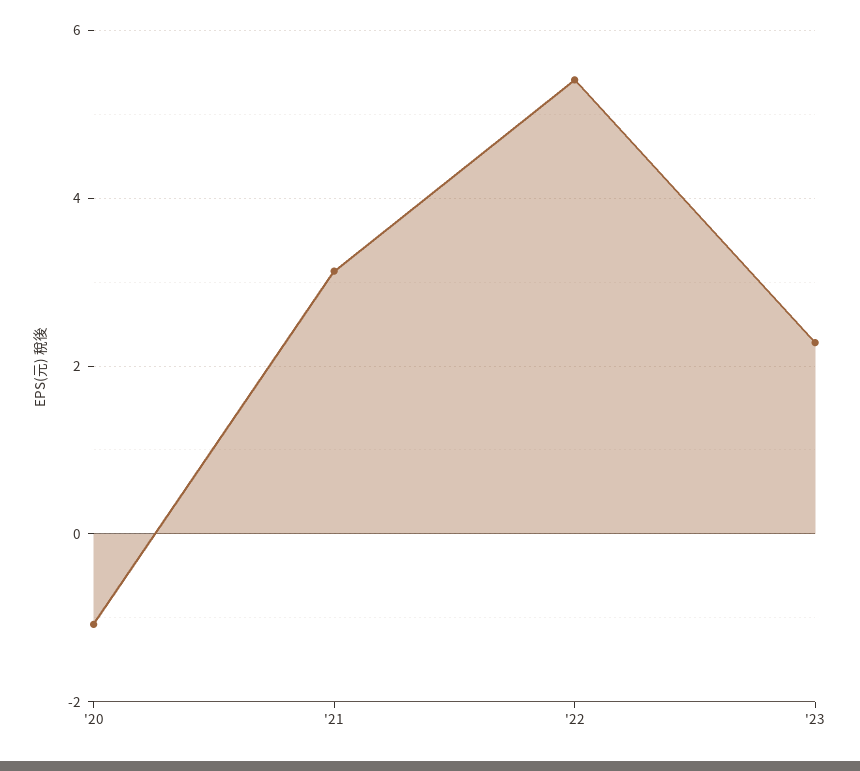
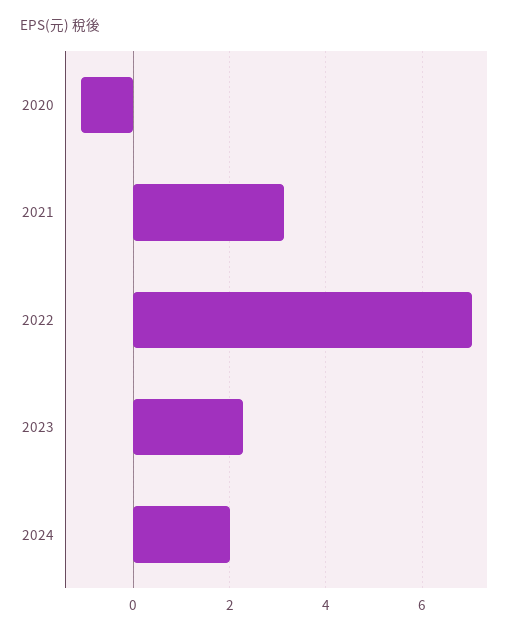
'22: 5.4 -> 7
2024: none -> 2

